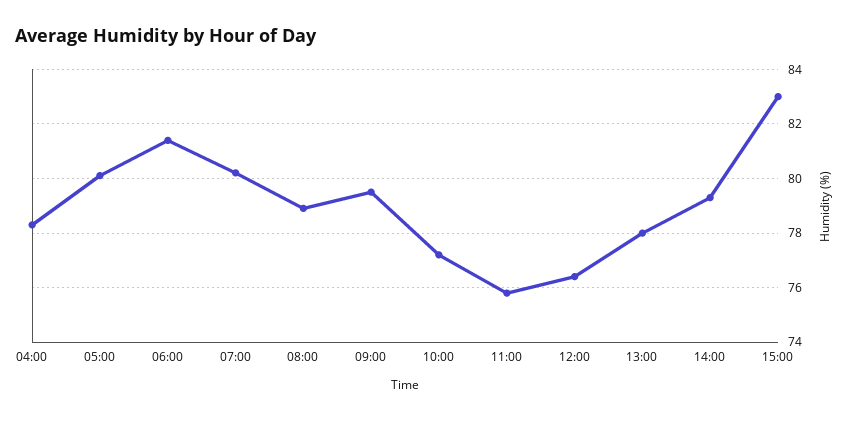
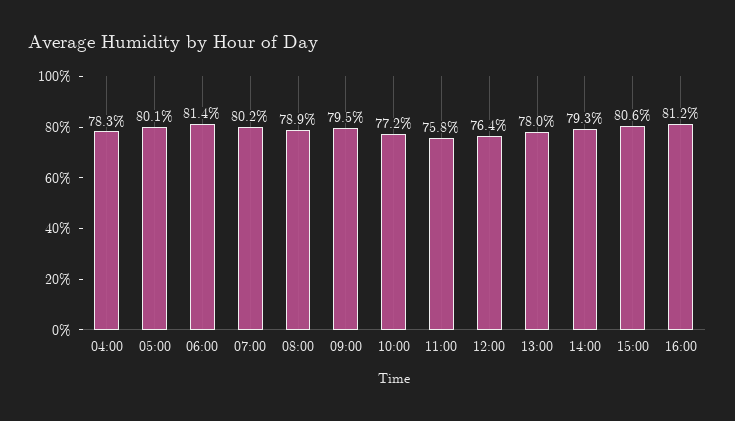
15:00: 83 -> 80.6
16:00: none -> 81.2

